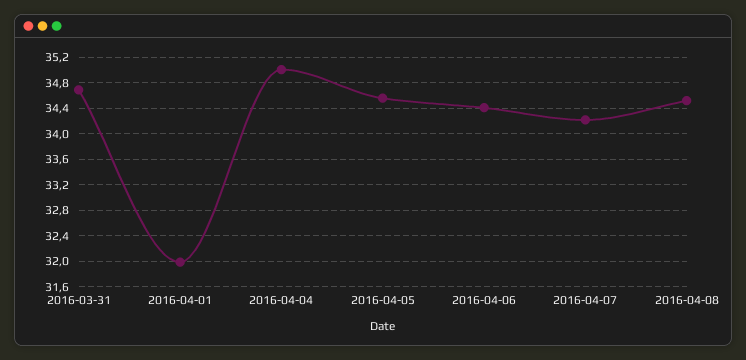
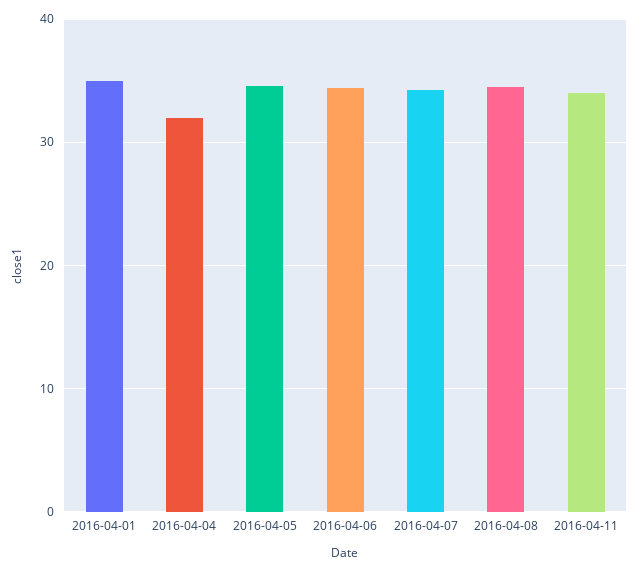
2016-03-31: 34.7 -> none
2016-04-01: 32 -> 35
2016-04-04: 35 -> 32
2016-04-11: none -> 34

